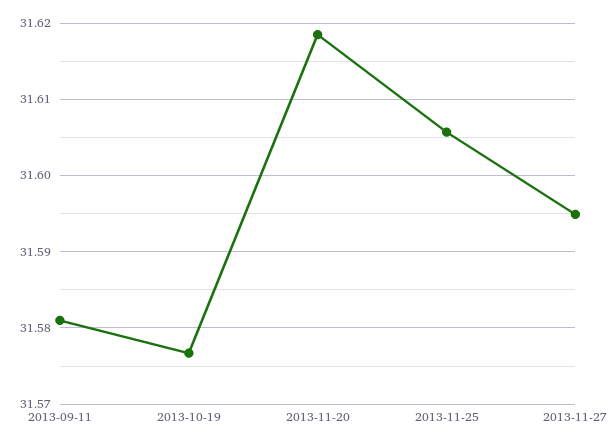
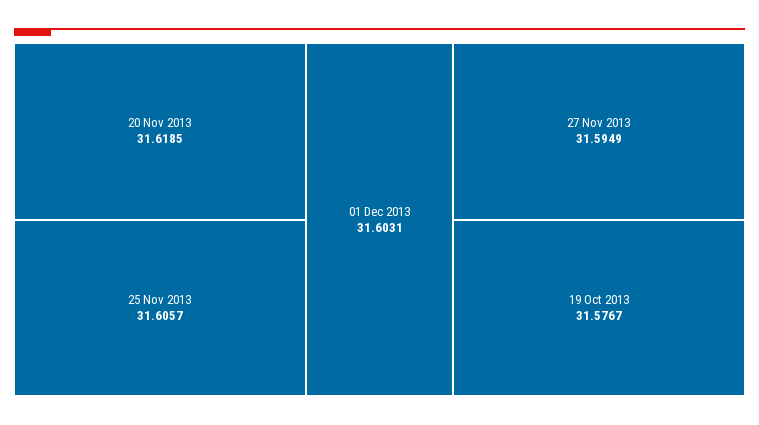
2013-09-11: 31.581 -> none
01 Dec 2013: none -> 31.6031

